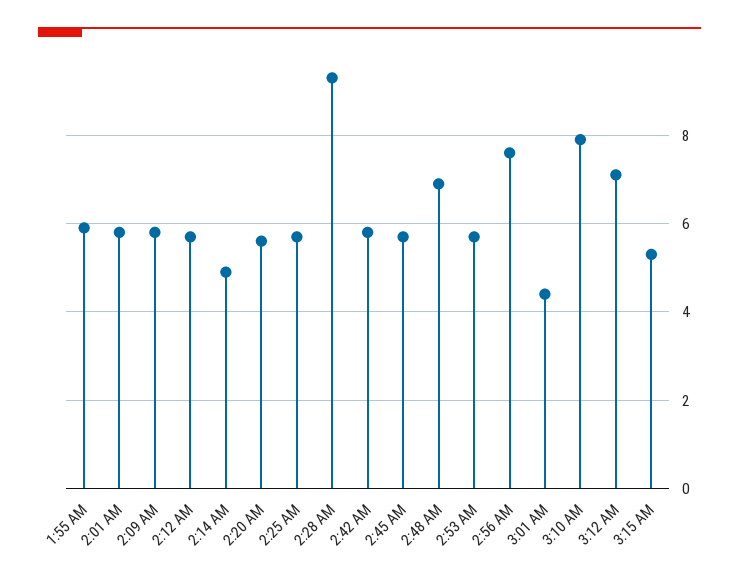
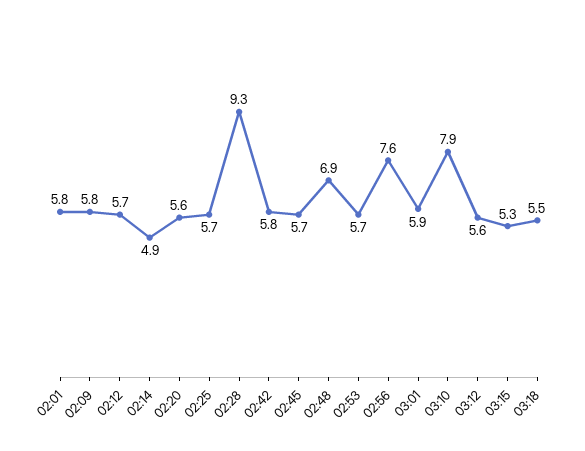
1:55 AM: 6 -> none
3:01 AM: 4.5 -> 5.9
3:12 AM: 7 -> 5.6
03:18: none -> 5.5

